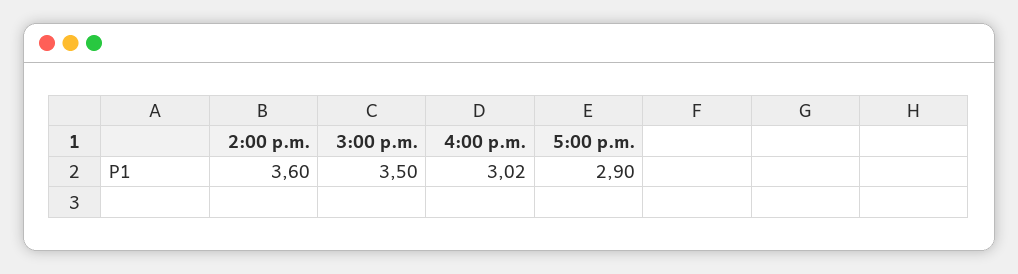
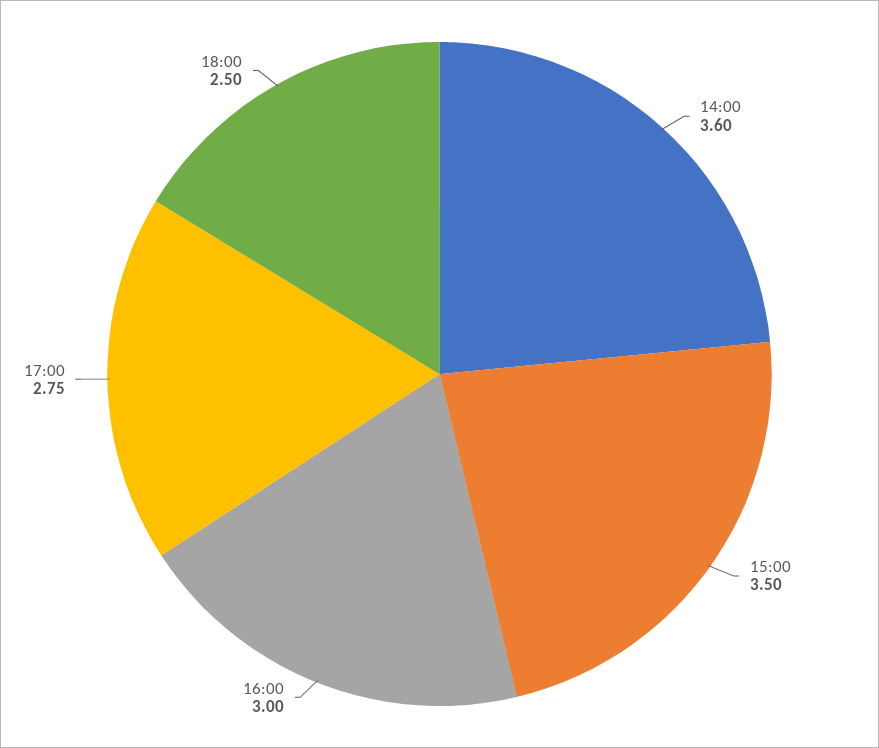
4:00 p.m.: 3.02 -> 3
5:00 p.m.: 2.9 -> 2.75
18:00: none -> 2.5

